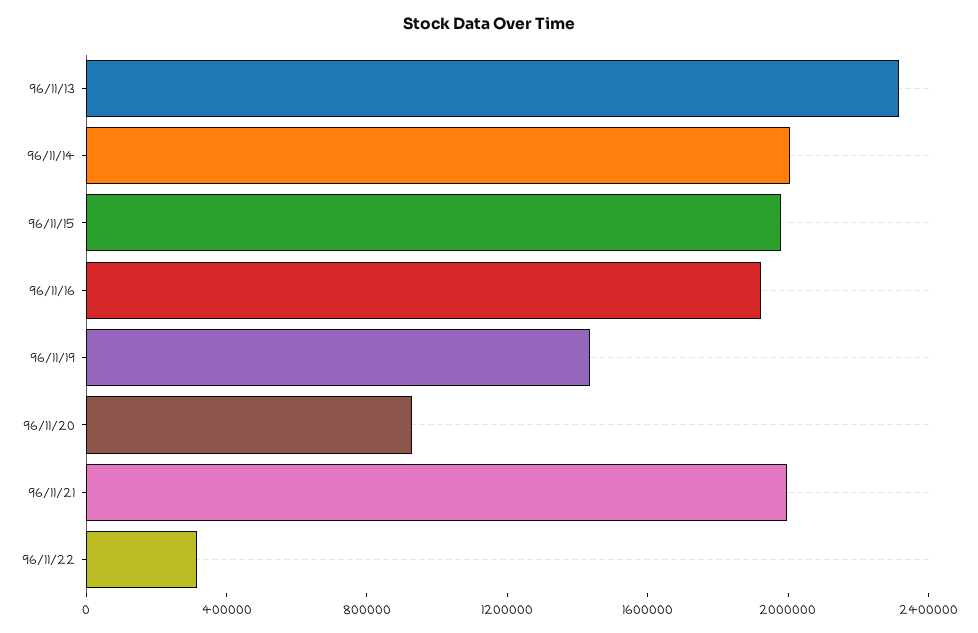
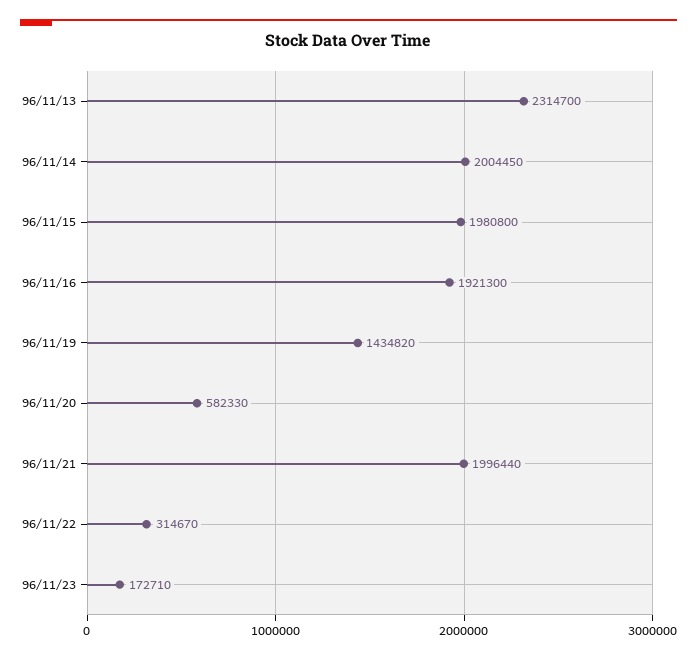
96/11/20: 900000 -> 582330
96/11/23: none -> 172710

